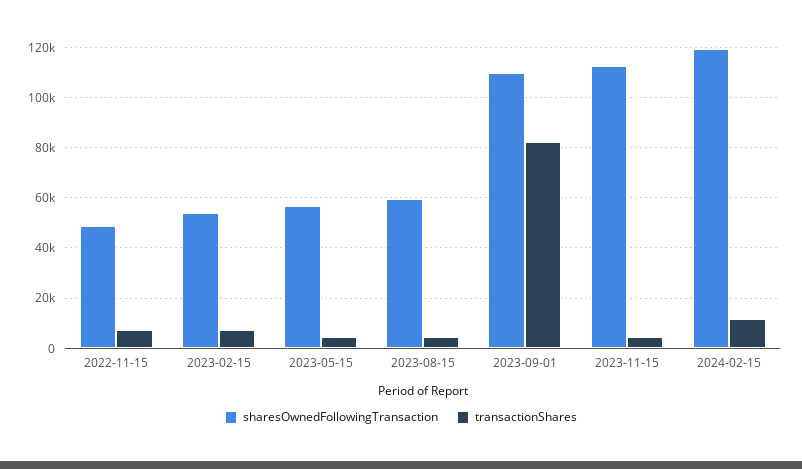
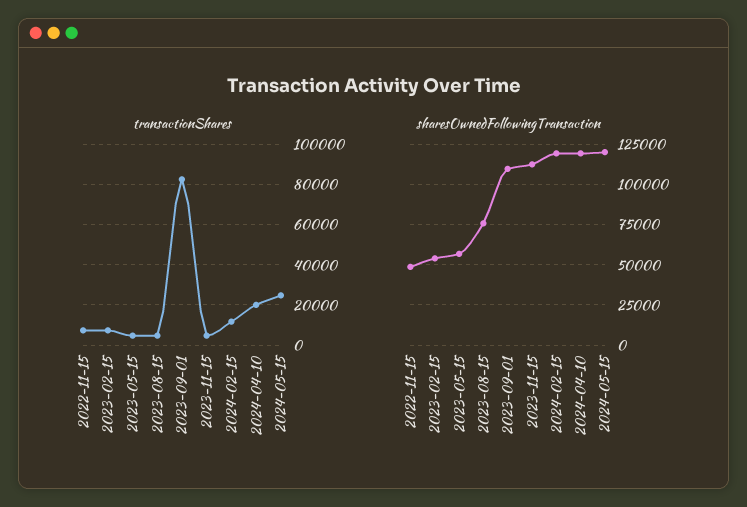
sharesOwnedFollowingTransaction, 2023-08-15: 60000 -> 75000
transactionShares, 2024-04-10: none -> 20000
transactionShares, 2024-05-15: none -> 25000
sharesOwnedFollowingTransaction, 2024-04-10: none -> 120000
sharesOwnedFollowingTransaction, 2024-05-15: none -> 120000

